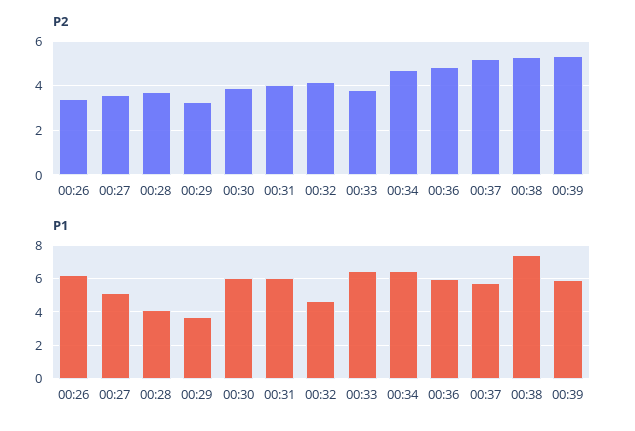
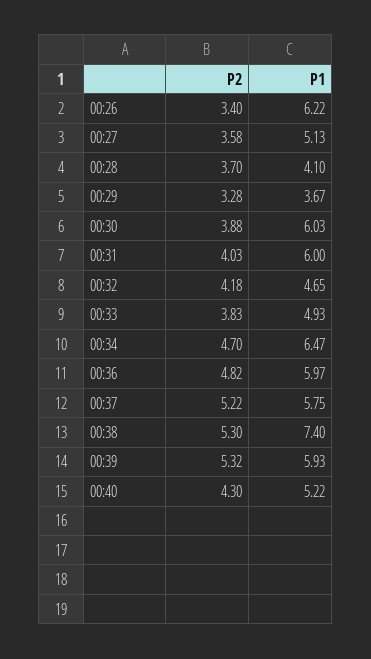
P1, 00:33: 6.5 -> 4.93
P2, 00:40: none -> 4.3
P1, 00:40: none -> 5.22

